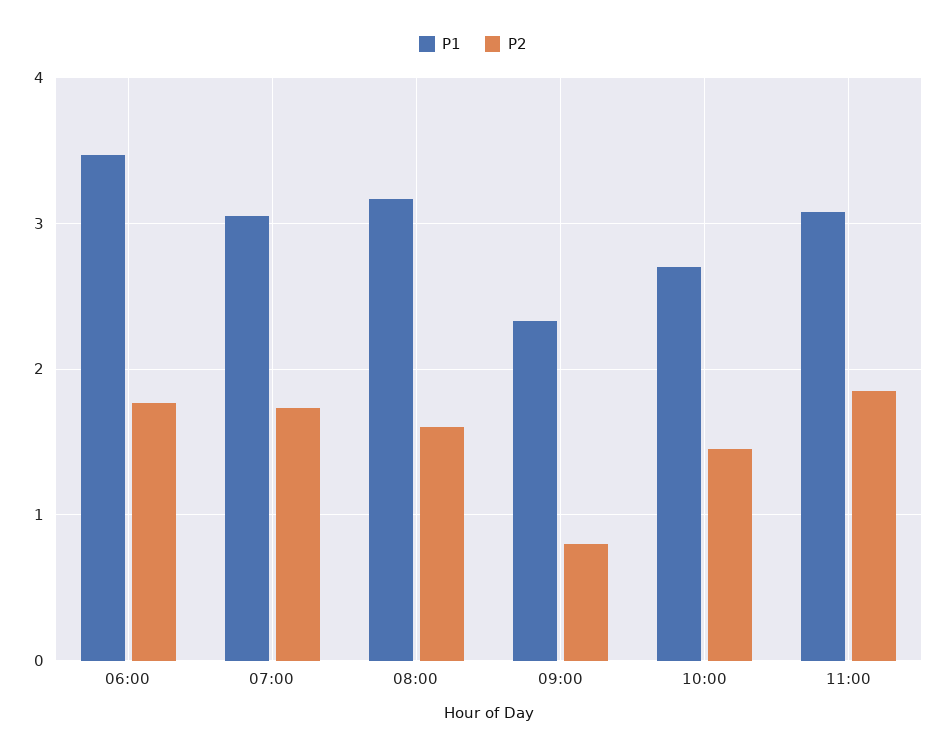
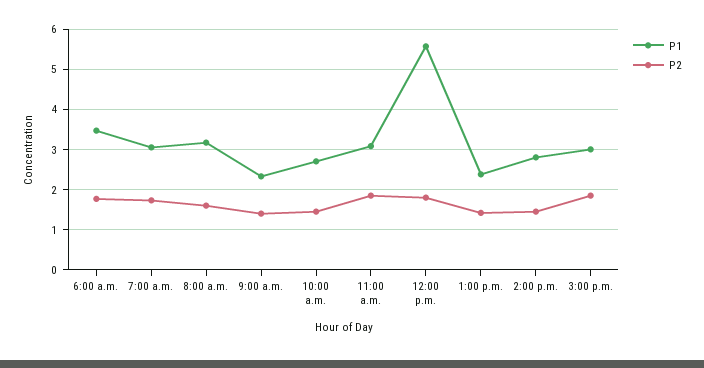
P2, 09:00: 0.8 -> 1.4
P1, 12:00 p.m.: none -> 5.6
P2, 12:00 p.m.: none -> 1.8
P1, 1:00 p.m.: none -> 2.4
P2, 1:00 p.m.: none -> 1.4
P1, 2:00 p.m.: none -> 2.8
P2, 2:00 p.m.: none -> 1.4
P1, 3:00 p.m.: none -> 3
P2, 3:00 p.m.: none -> 1.8

